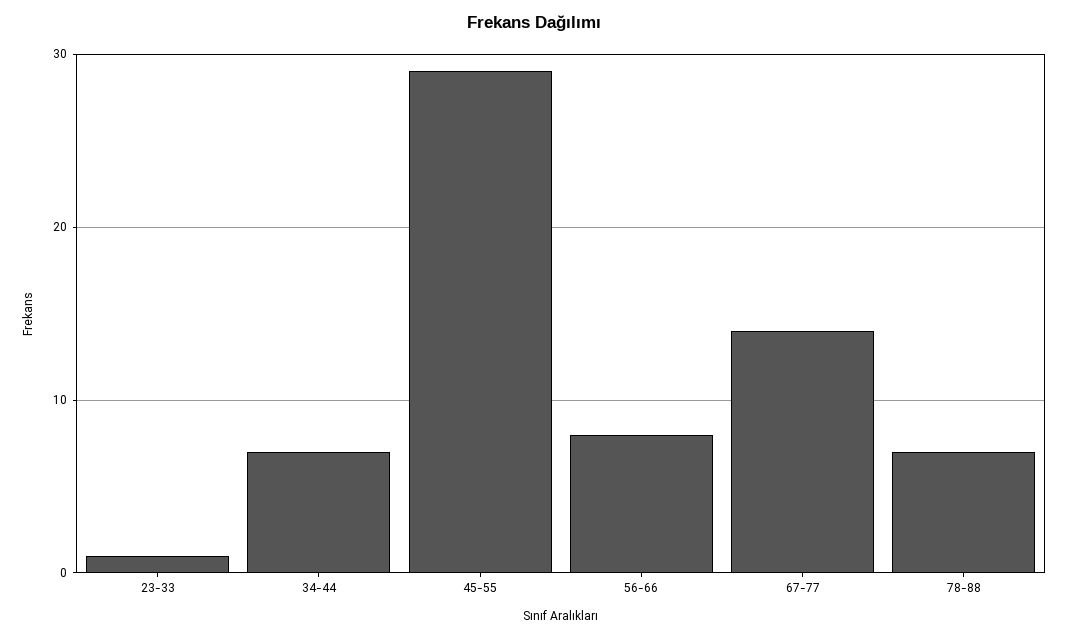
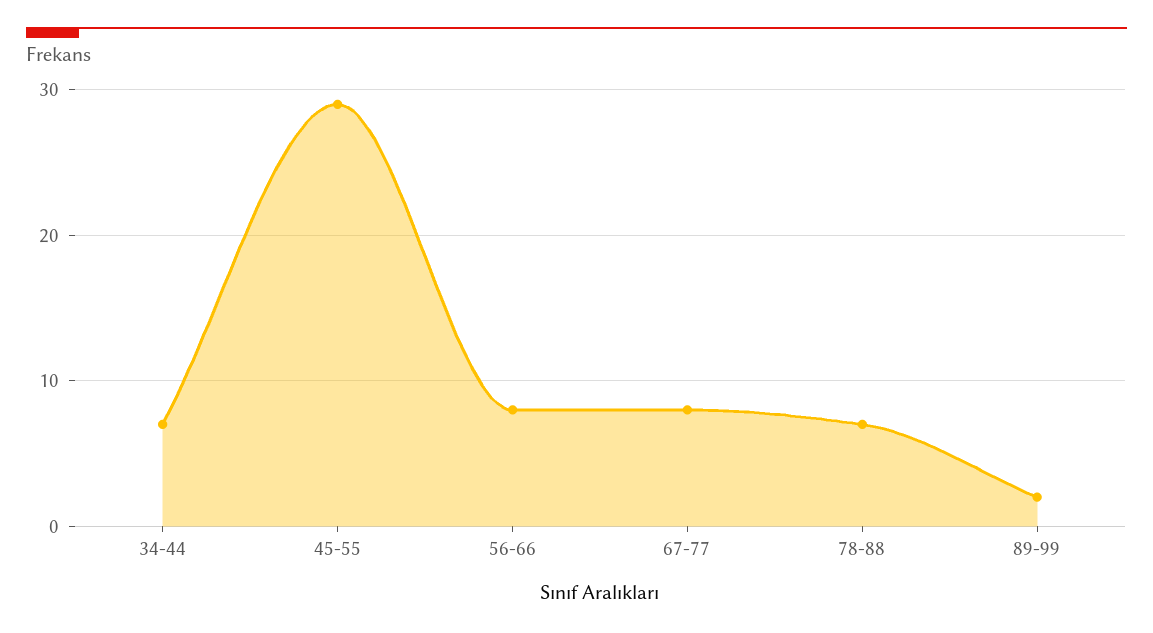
23-33: 1 -> none
67-77: 14 -> 8
89-99: none -> 2

